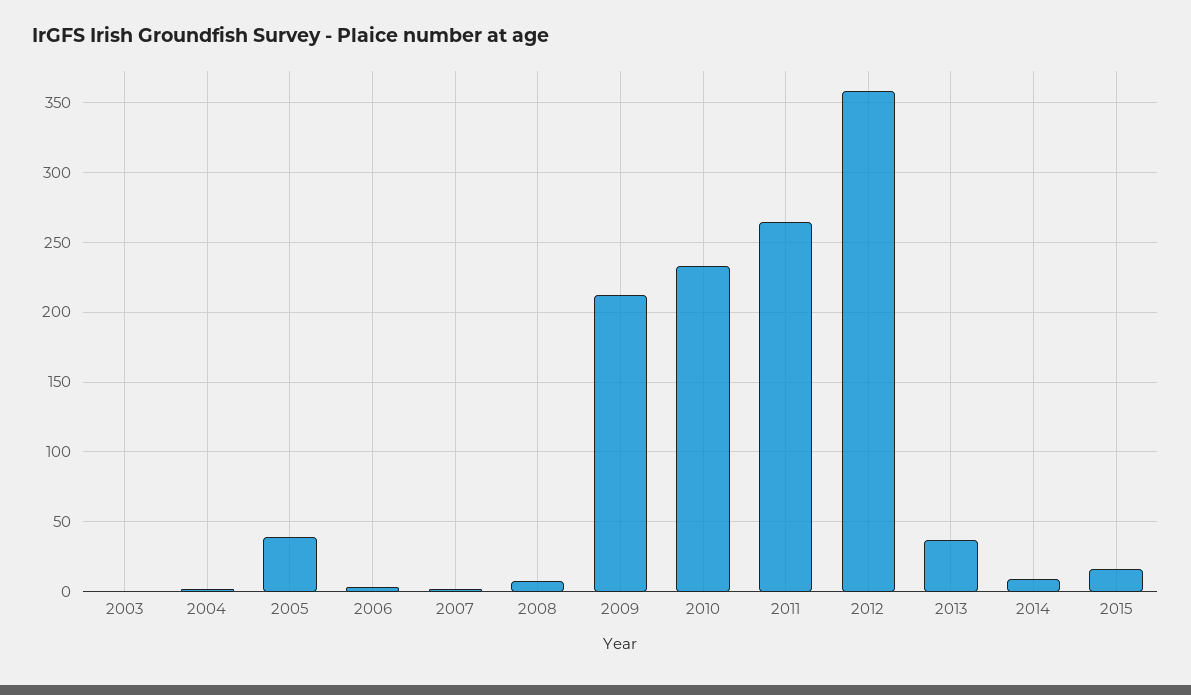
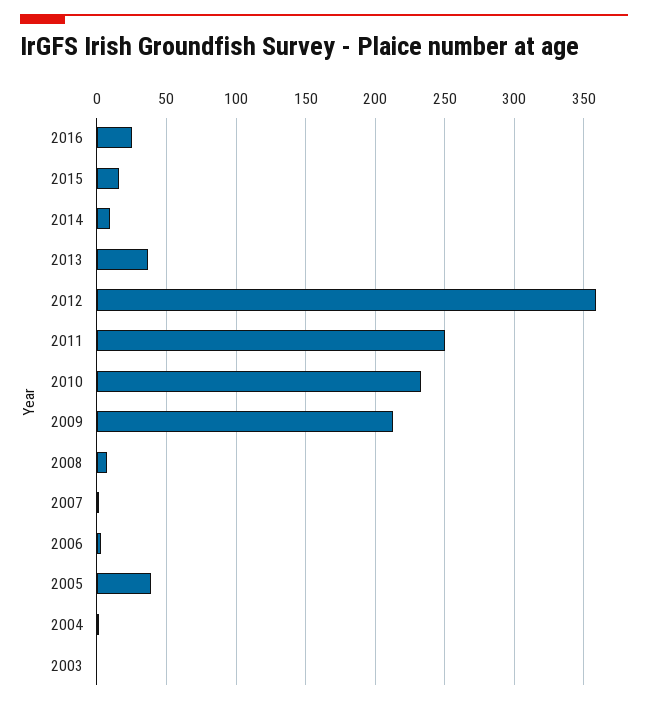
2011: 265 -> 250
2016: none -> 25

